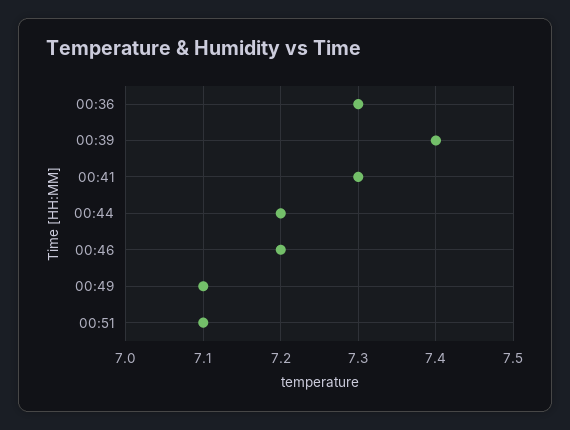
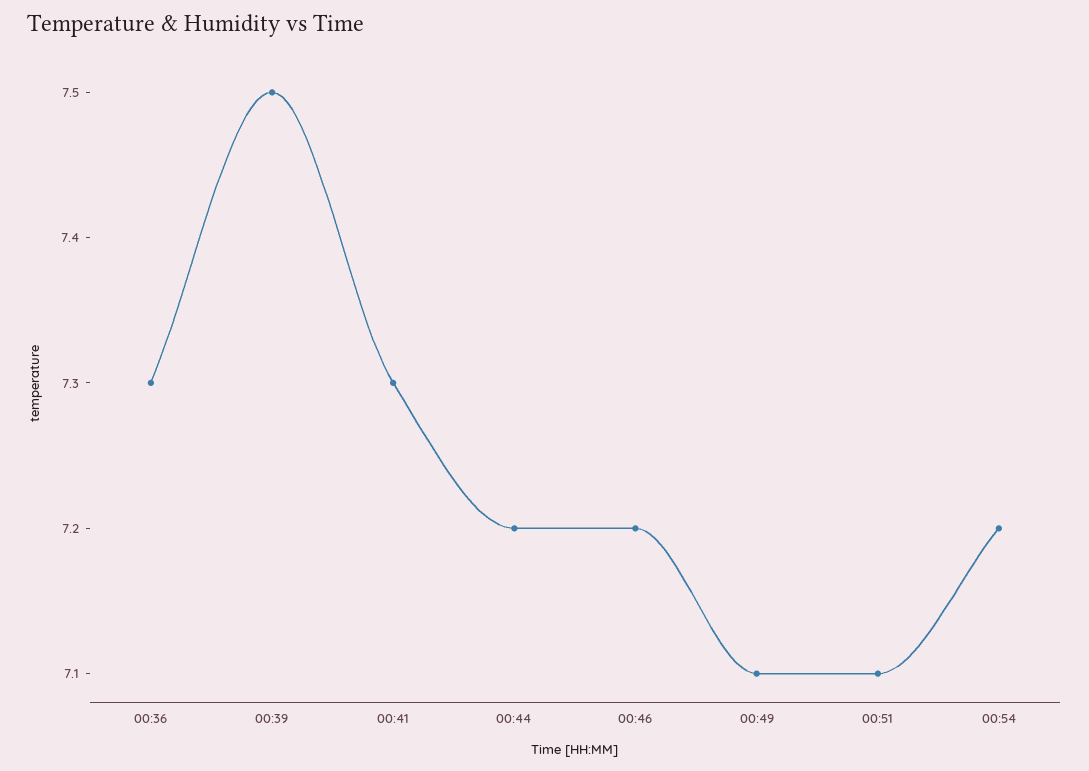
00:39: 7.4 -> 7.5
00:54: none -> 7.2

